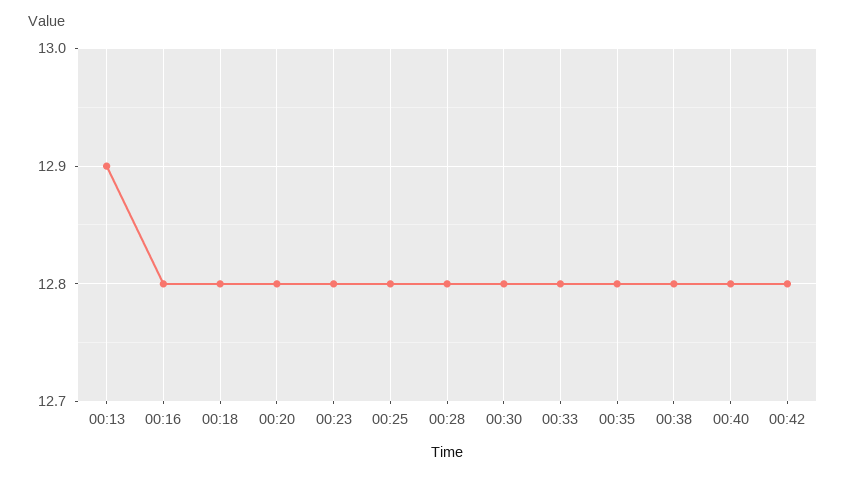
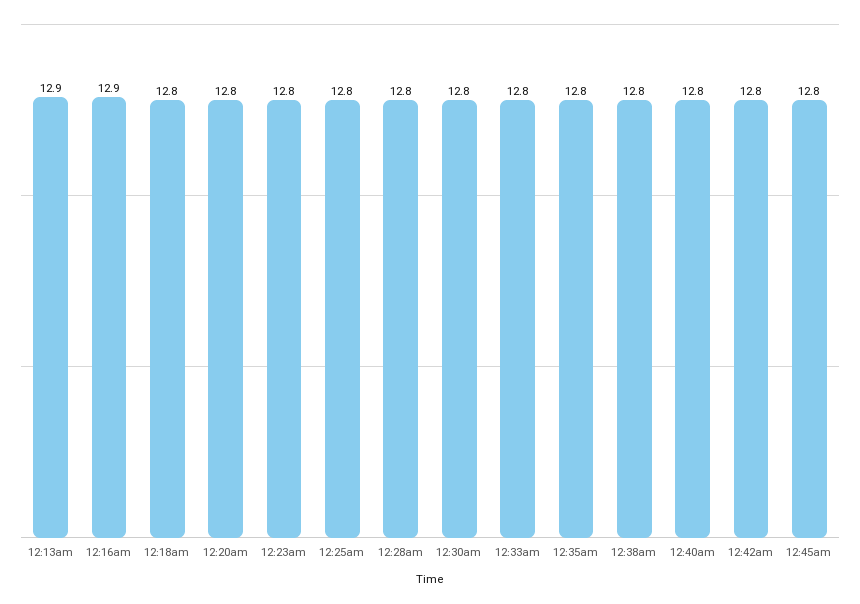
00:16: 12.8 -> 12.9
12:45am: none -> 12.8

